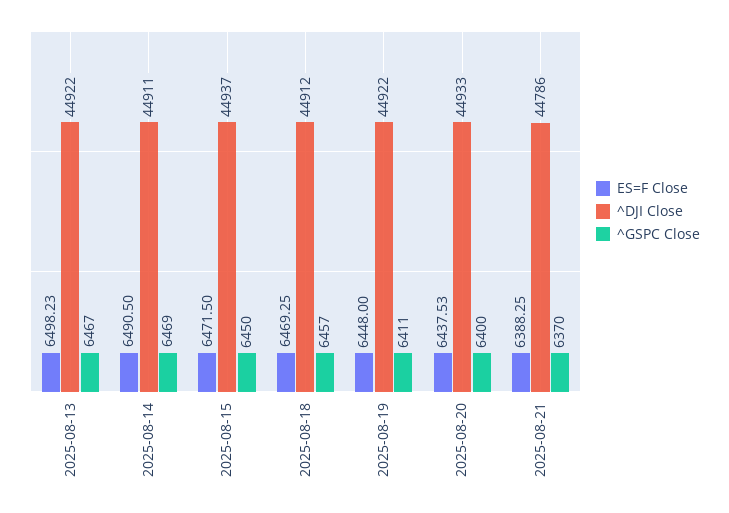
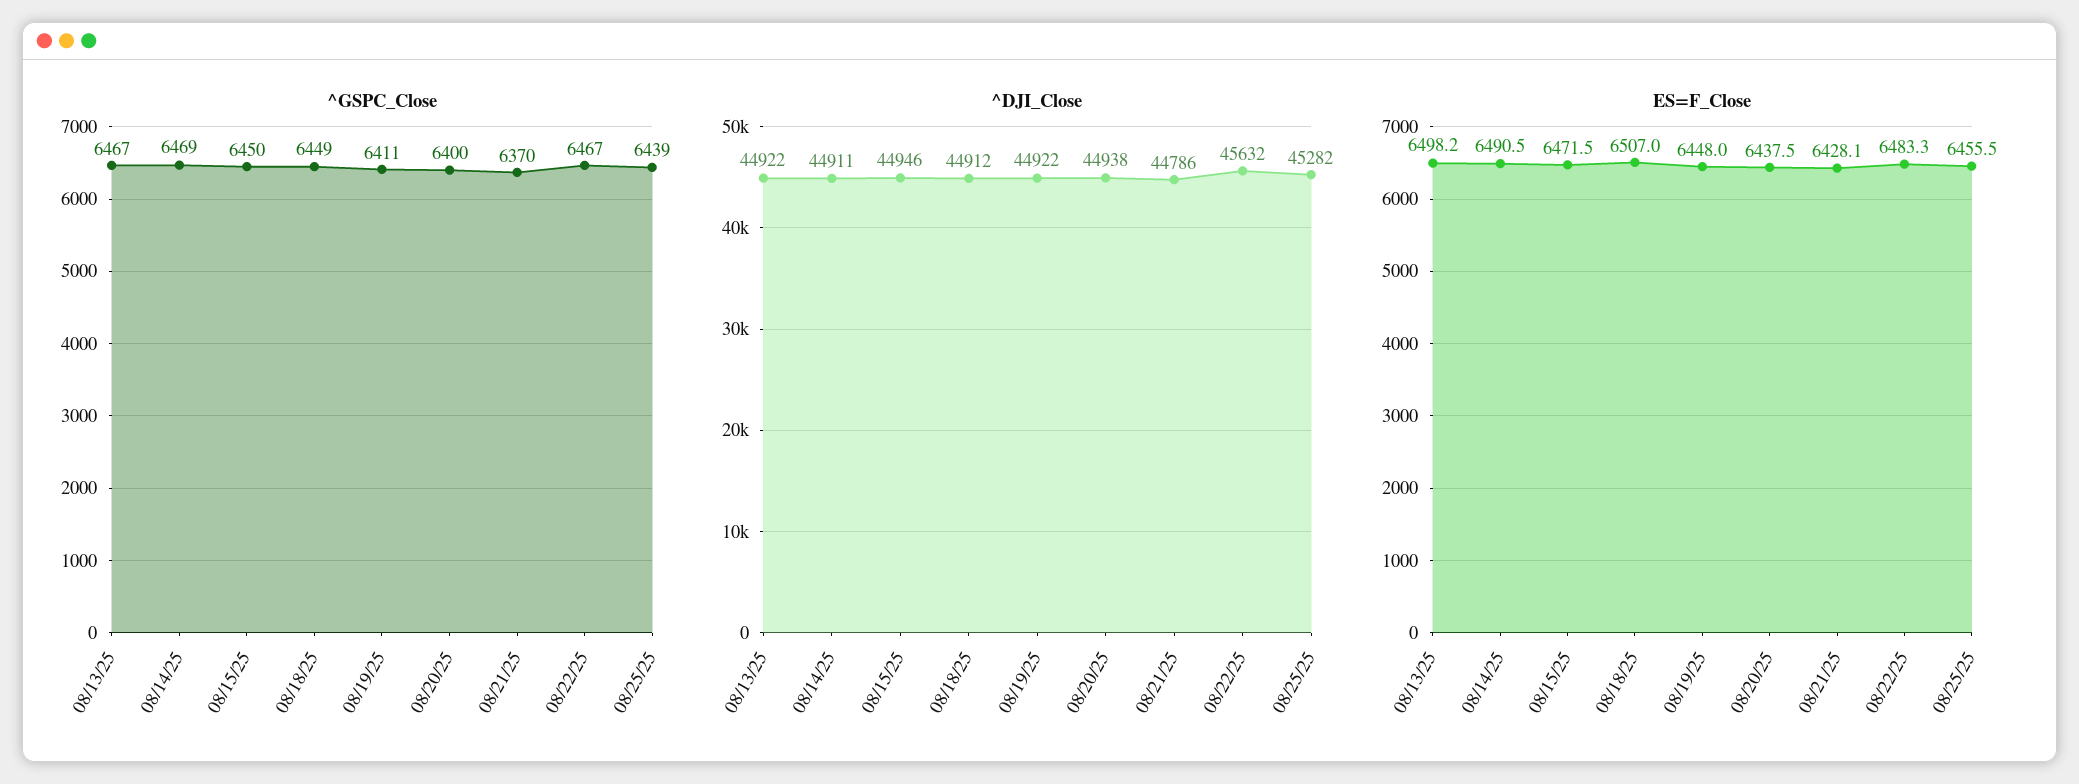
^DJI Close, 2025-08-15: 44937 -> 44946
ES=F Close, 2025-08-18: 6469.25 -> 6507
^GSPC Close, 2025-08-18: 6457 -> 6449
^DJI Close, 2025-08-20: 44933 -> 44938
ES=F Close, 2025-08-21: 6388.25 -> 6428.1
^GSPC Close, 08/22/25: none -> 6467
^GSPC Close, 08/25/25: none -> 6439
^DJI Close, 08/22/25: none -> 45632
^DJI Close, 08/25/25: none -> 45282
ES=F Close, 08/22/25: none -> 6483.3
ES=F Close, 08/25/25: none -> 6455.5

